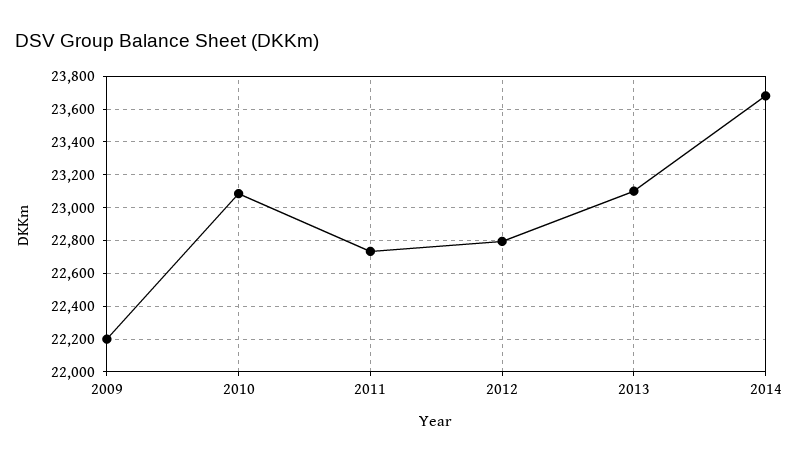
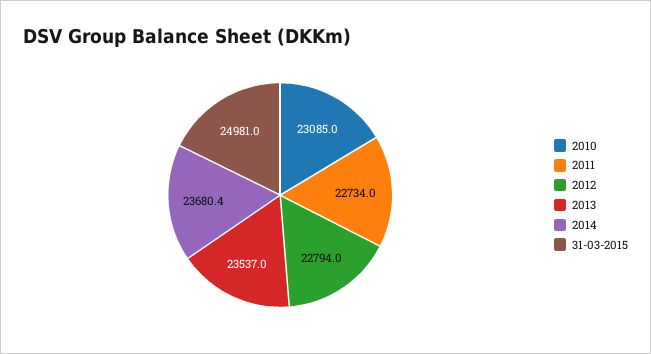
2009: 22200 -> none
2013: 23100 -> 23537
31-03-2015: none -> 24981

